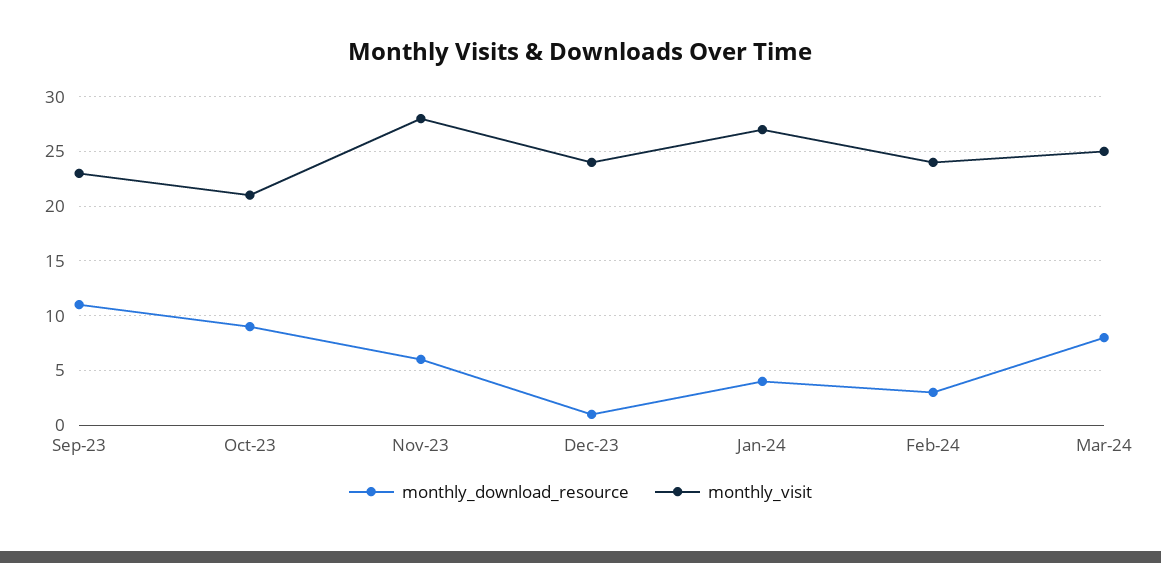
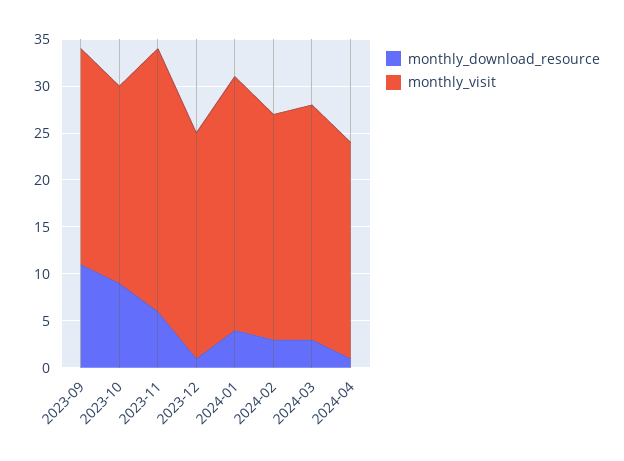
monthly_download_resource, Mar-24: 8 -> 3
monthly_download_resource, 2024-04: none -> 1
monthly_visit, 2024-04: none -> 23

